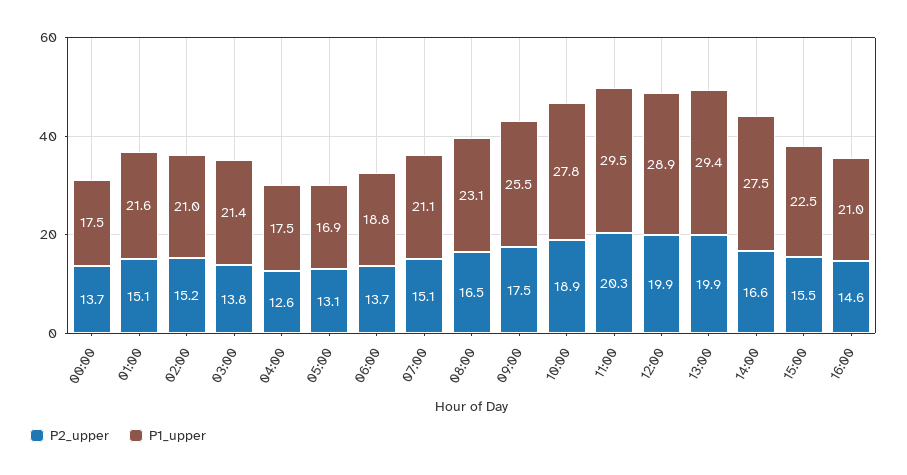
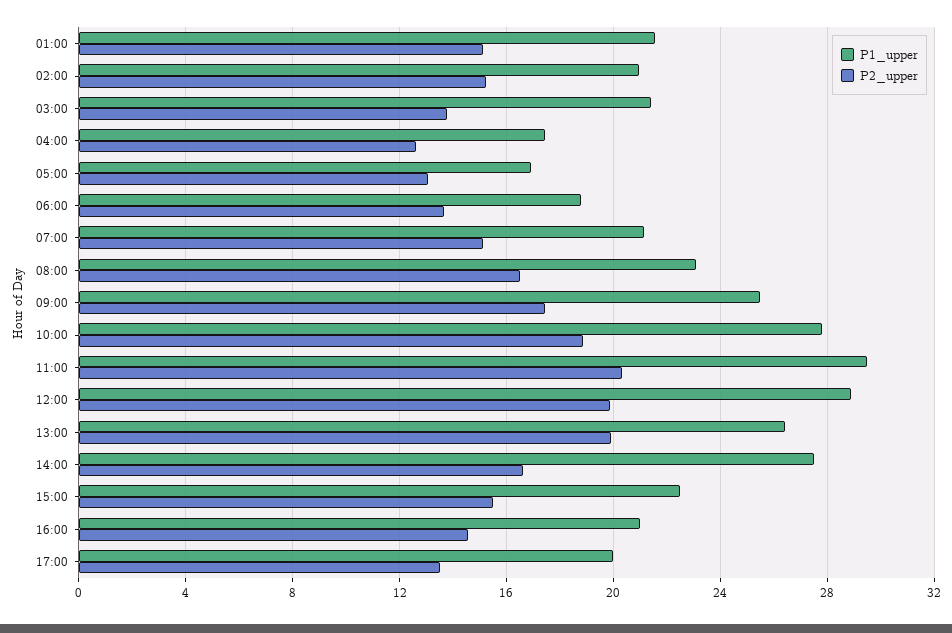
P2_upper, 00:00: 13.7 -> none
P1_upper, 00:00: 17.5 -> none
P1_upper, 13:00: 29.4 -> 26.5
P1_upper, 17:00: none -> 20
P2_upper, 17:00: none -> 13.5

